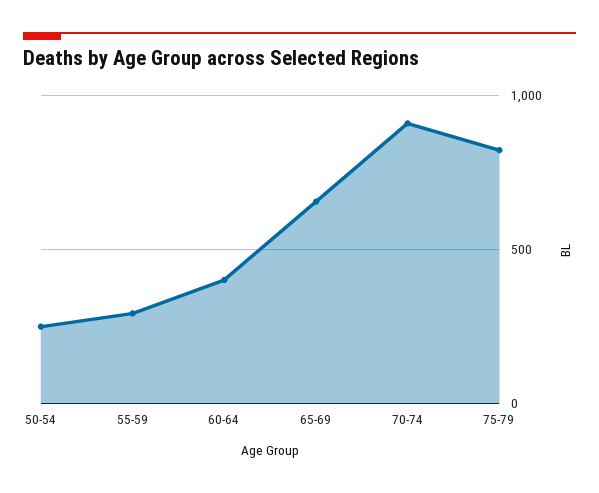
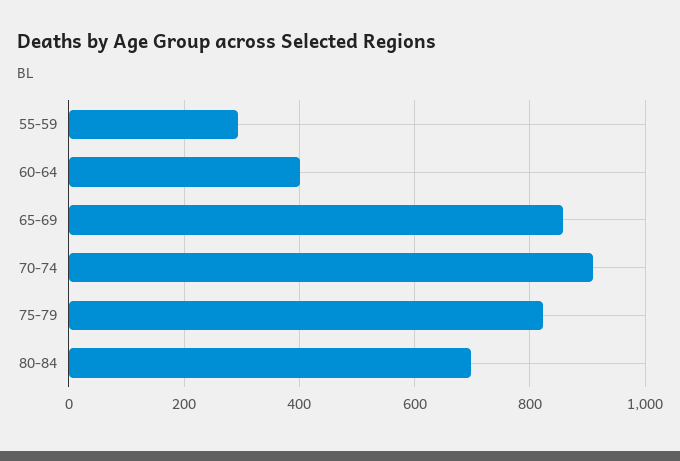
50-54: 250 -> none
65-69: 650 -> 860
80-84: none -> 700

